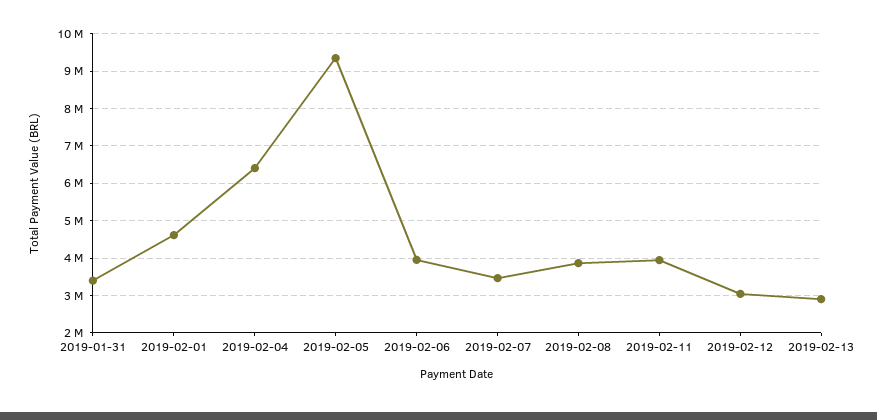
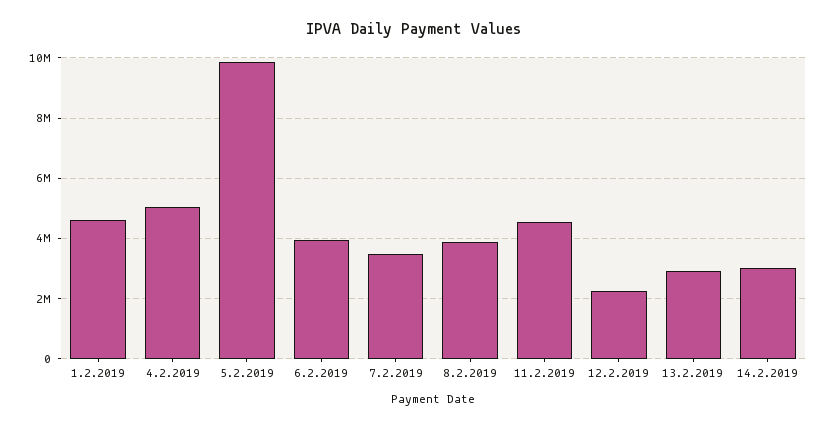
2019-01-31: 3400000 -> none
2019-02-04: 6400000 -> 5000000
2019-02-05: 9400000 -> 9800000
2019-02-11: 4000000 -> 4600000
2019-02-12: 3000000 -> 2200000
14.2.2019: none -> 3000000

